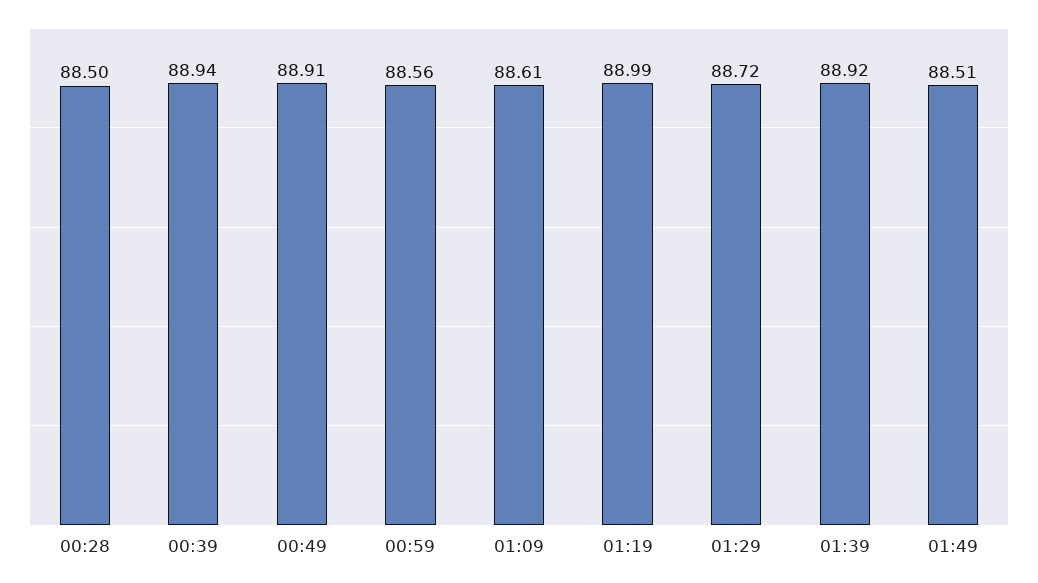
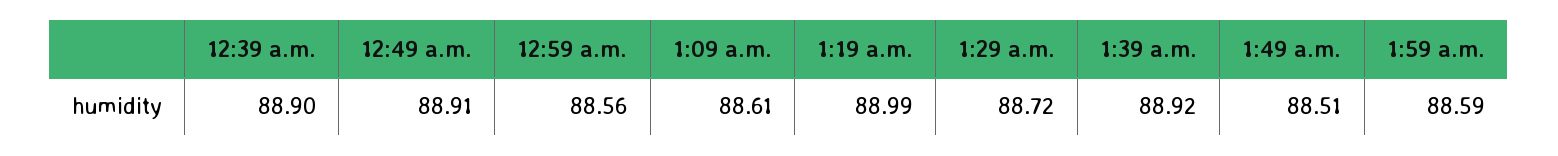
00:28: 88.5 -> none
00:39: 88.94 -> 88.9
1:59 a.m.: none -> 88.59

